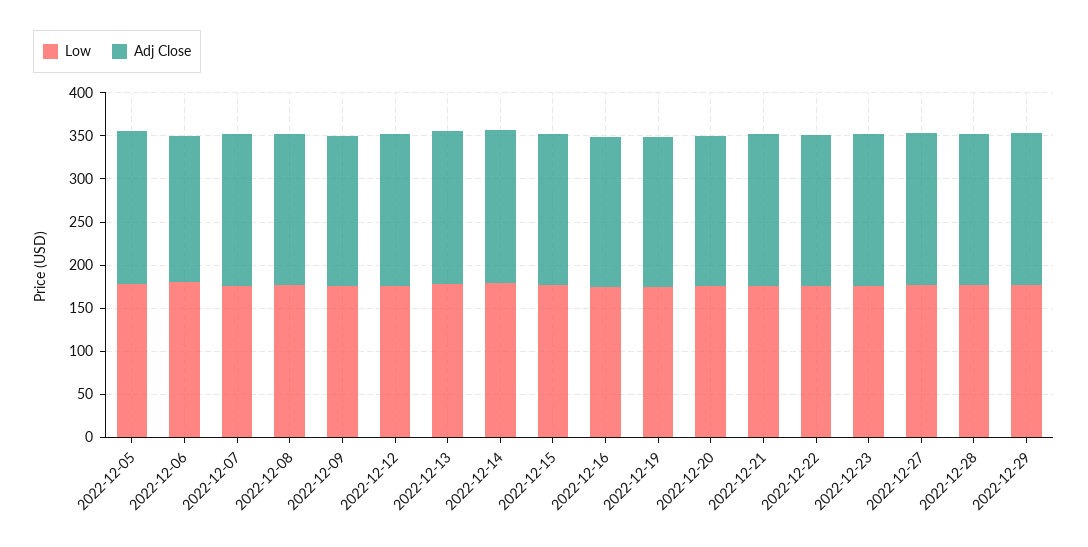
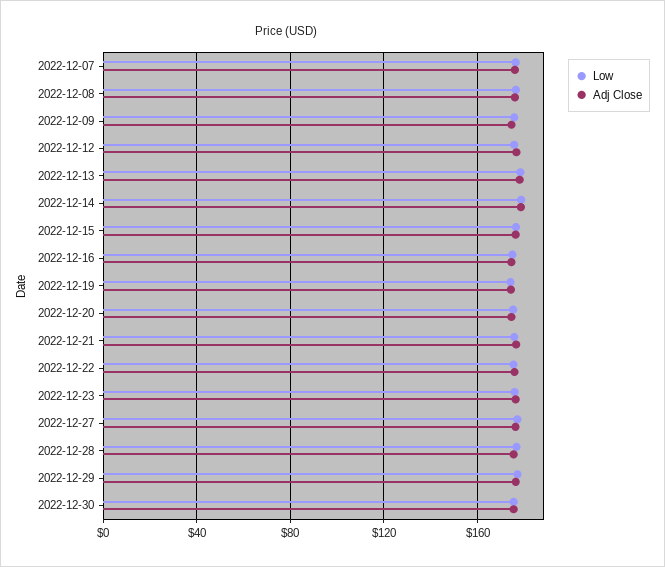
Low, 2022-12-05: 180 -> none
Adj Close, 2022-12-05: 180 -> none
Low, 2022-12-06: 180 -> none
Adj Close, 2022-12-06: 170 -> none
Low, 2022-12-30: none -> 175
Adj Close, 2022-12-30: none -> 175

